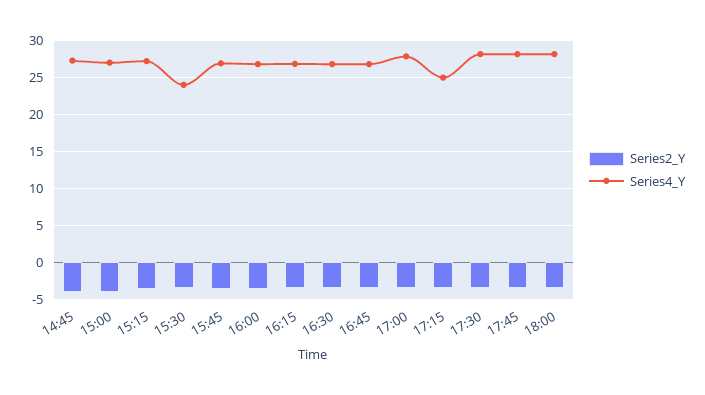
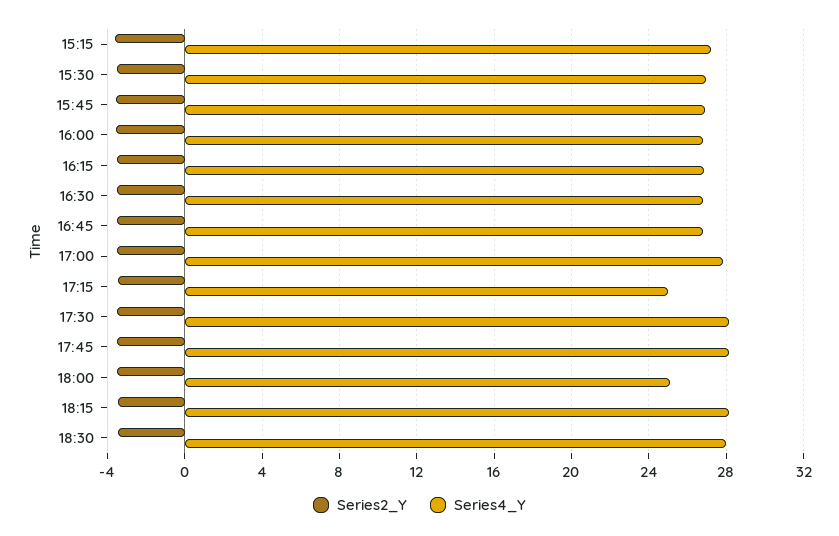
Series2_Y, 14:45: -4 -> none
Series4_Y, 14:45: 27 -> none
Series2_Y, 15:00: -4 -> none
Series4_Y, 15:00: 27 -> none
Series4_Y, 15:30: 24 -> 27
Series4_Y, 18:00: 28 -> 25
Series2_Y, 18:15: none -> -3.5
Series4_Y, 18:15: none -> 28
Series2_Y, 18:30: none -> -3.5
Series4_Y, 18:30: none -> 28

